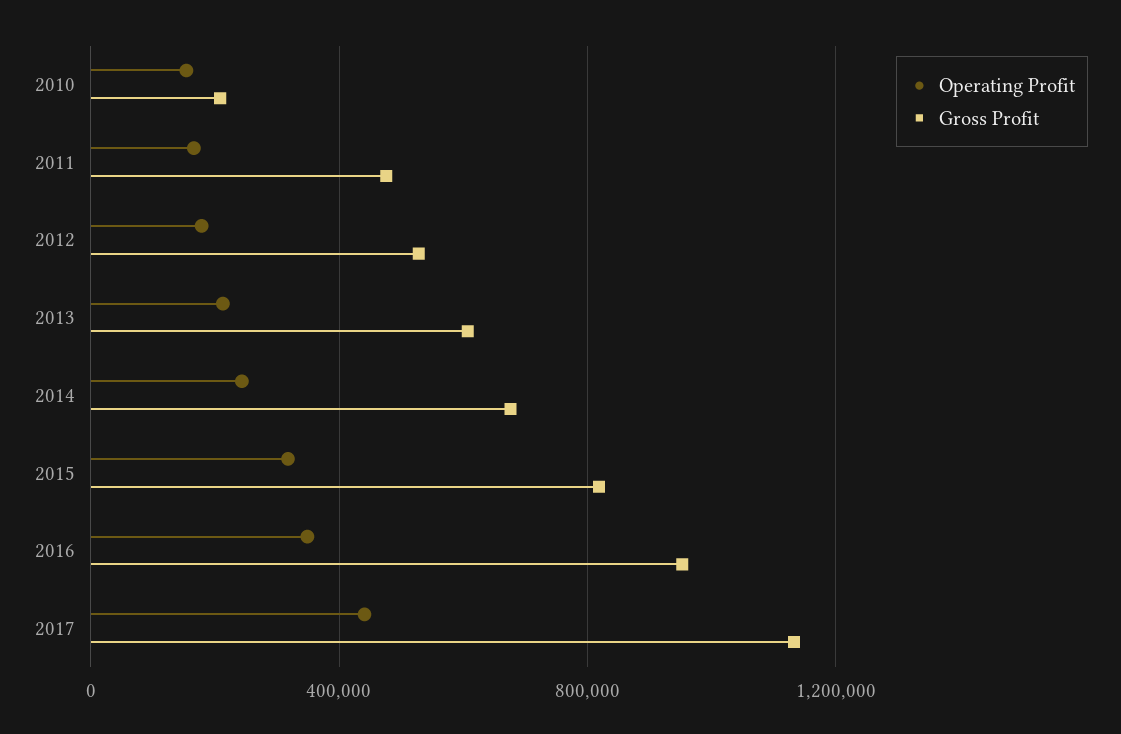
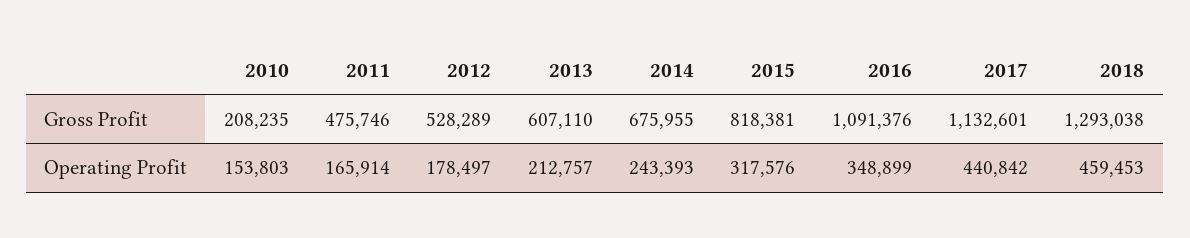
Gross Profit, 2016: 950000 -> 1091376
Gross Profit, 2018: none -> 1293038
Operating Profit, 2018: none -> 459453

